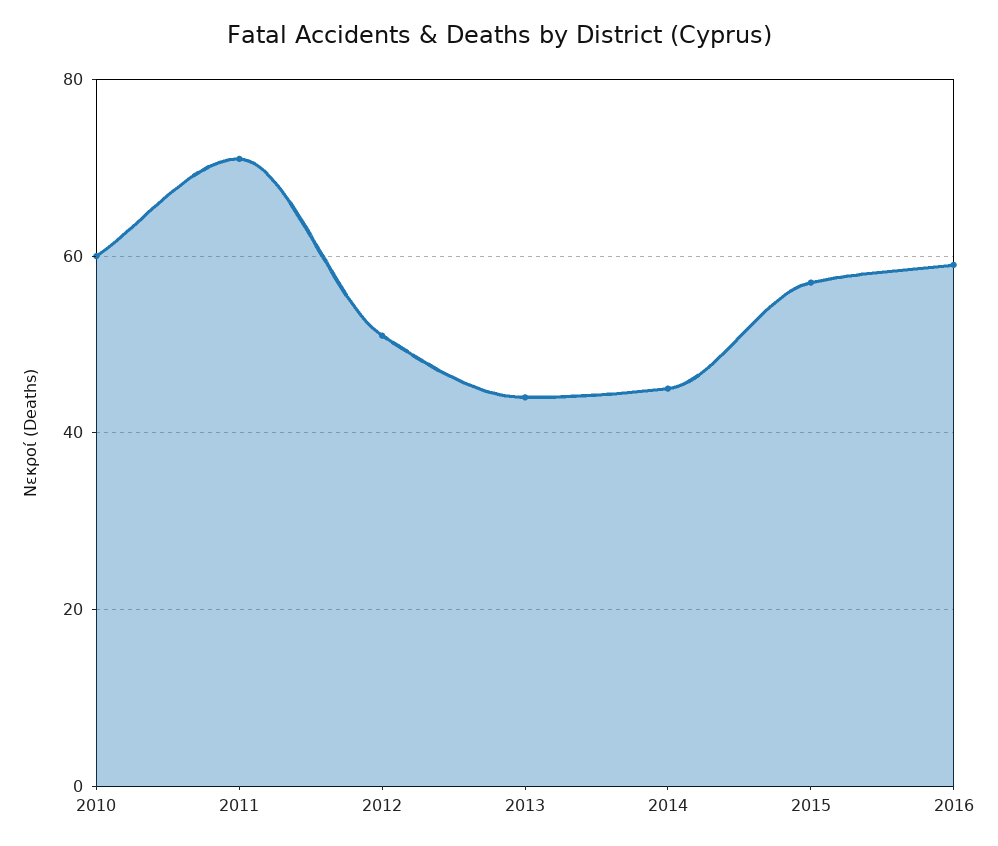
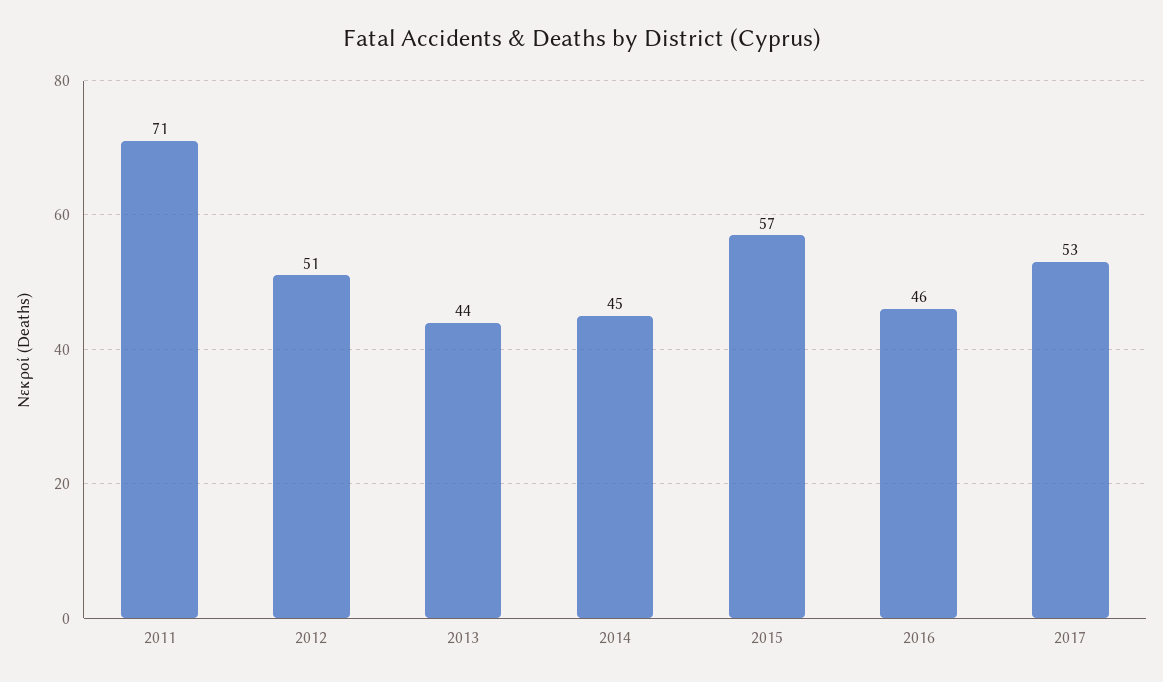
2010: 60 -> none
2016: 60 -> 46
2017: none -> 53

